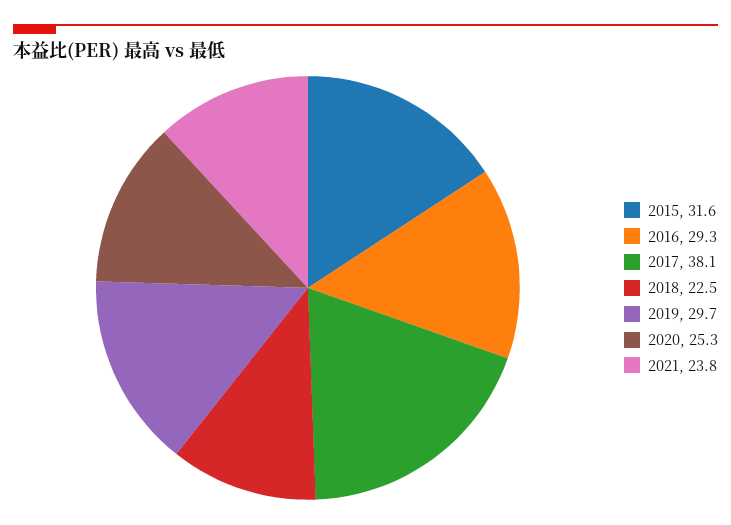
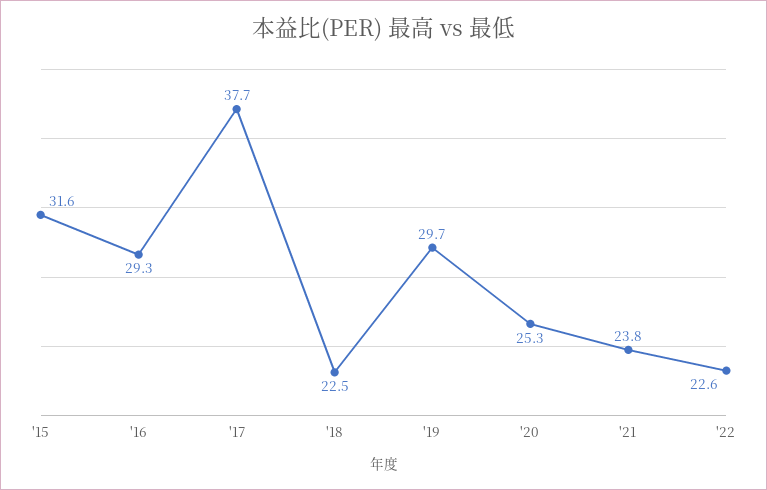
2017: 38.1 -> 37.7
'22: none -> 22.6

